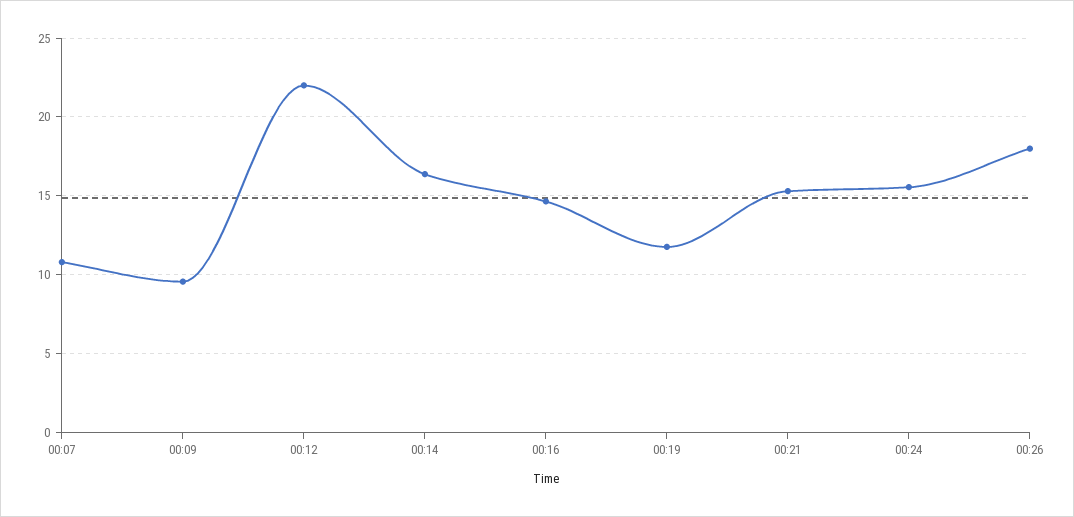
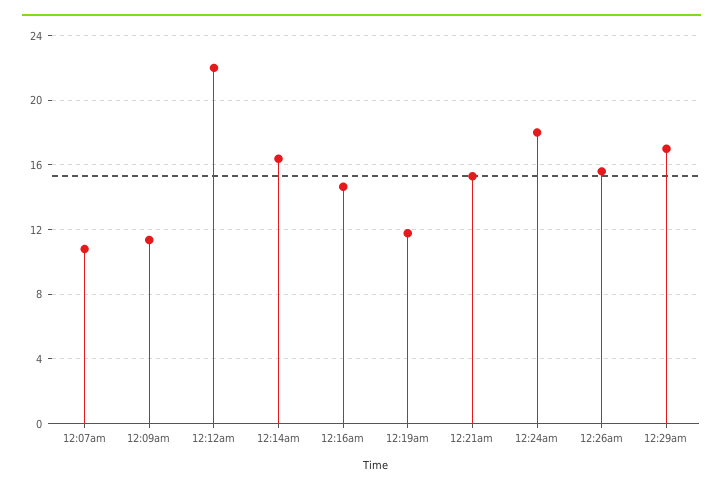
00:09: 9.5 -> 11.5
00:24: 15.5 -> 18
00:26: 18 -> 15.5
12:29am: none -> 17

